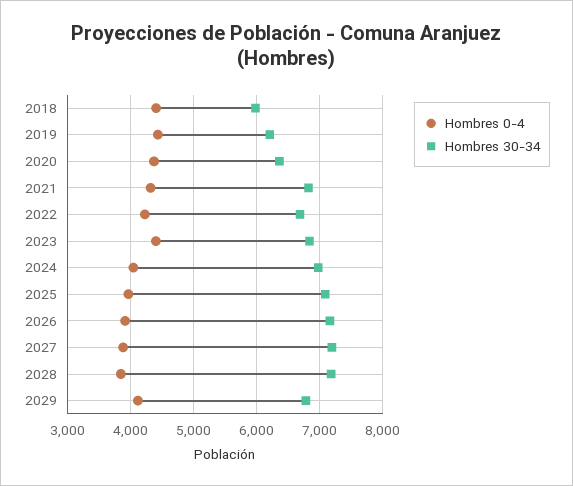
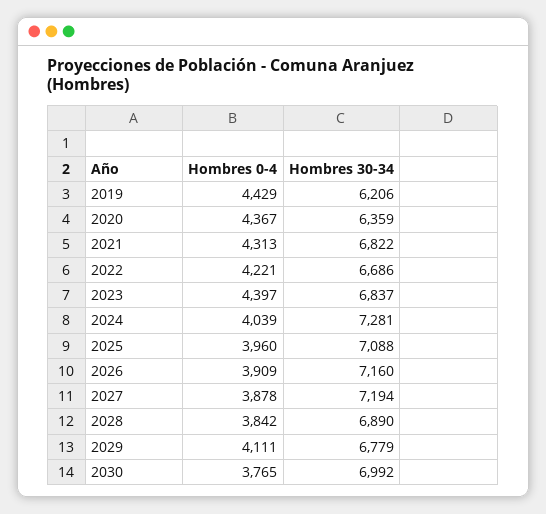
Hombres 0-4, 2018: 4400 -> none
Hombres 30-34, 2018: 6000 -> none
Hombres 30-34, 2024: 7000 -> 7281
Hombres 30-34, 2028: 7200 -> 6890
Hombres 0-4, 2030: none -> 3765
Hombres 30-34, 2030: none -> 6992

